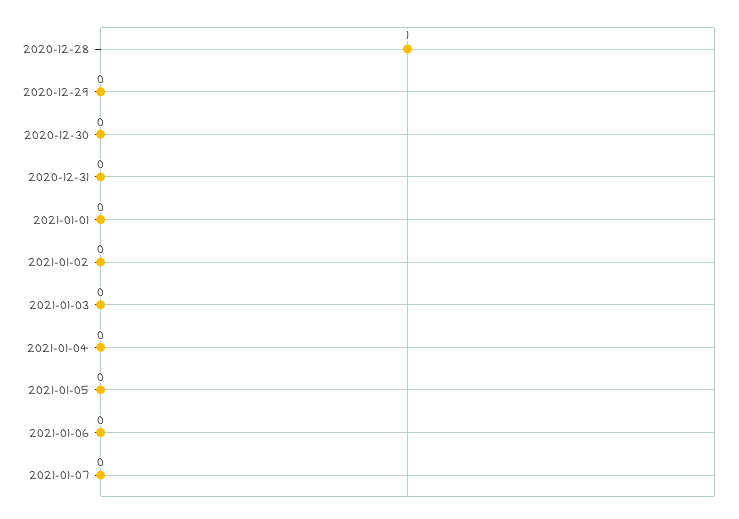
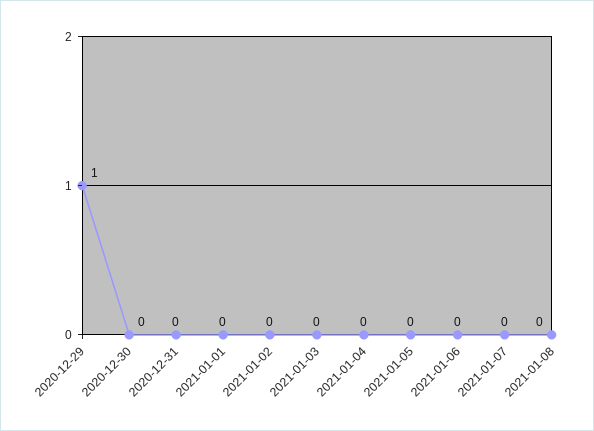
2020-12-28: 1 -> none
2020-12-29: 0 -> 1
2021-01-08: none -> 0

